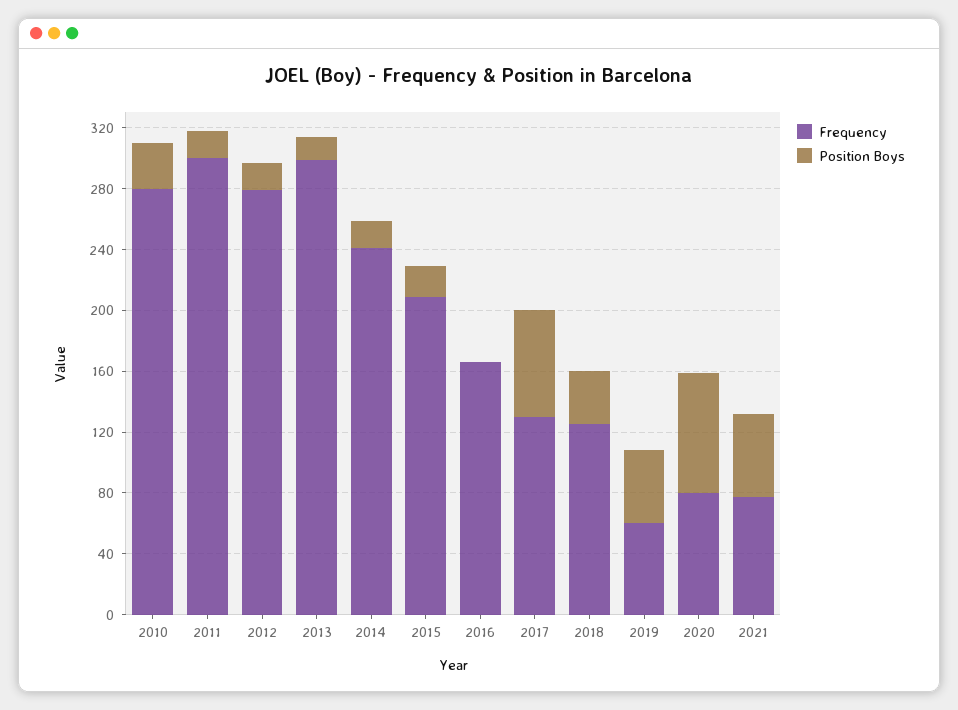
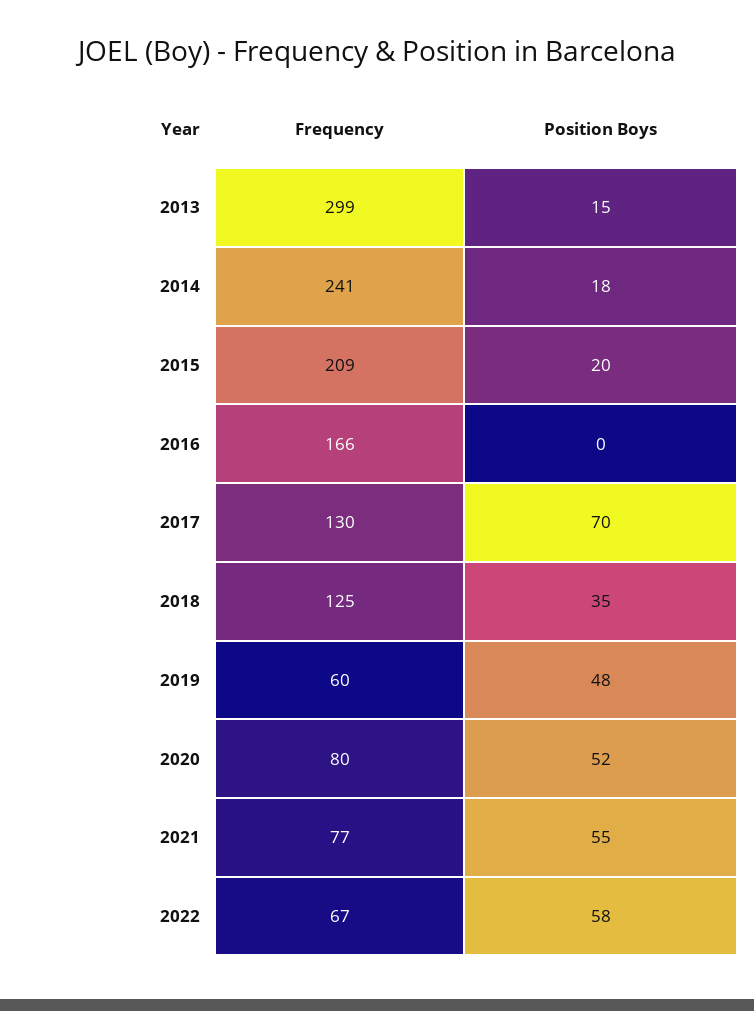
Frequency, 2010: 280 -> none
Position Boys, 2010: 30 -> none
Frequency, 2011: 300 -> none
Position Boys, 2011: 20 -> none
Frequency, 2012: 280 -> none
Position Boys, 2012: 20 -> none
Position Boys, 2020: 80 -> 52
Frequency, 2022: none -> 67
Position Boys, 2022: none -> 58

